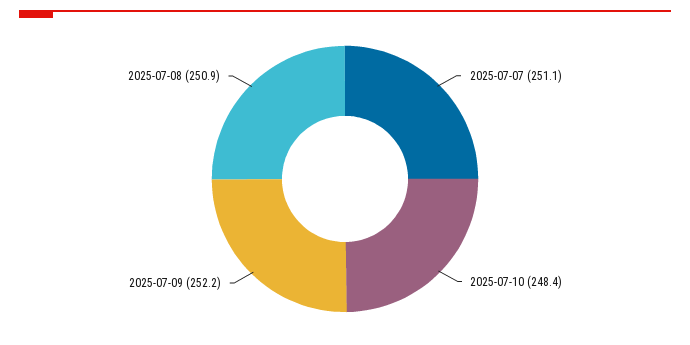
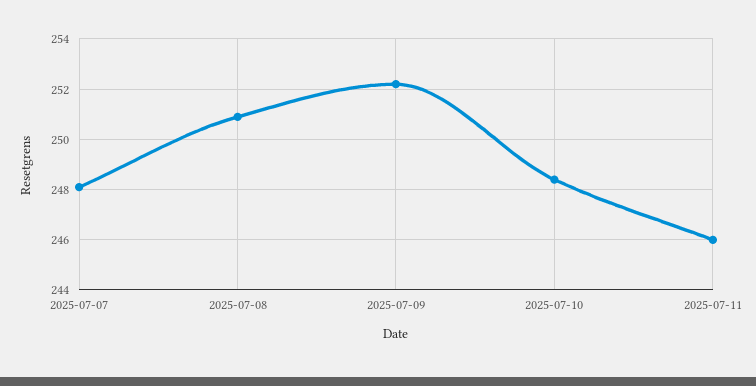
2025-07-07: 251.1 -> 248
2025-07-11: none -> 246

